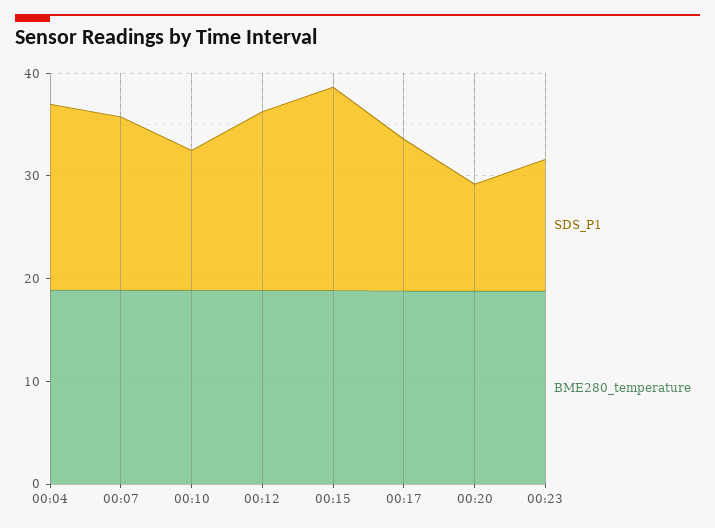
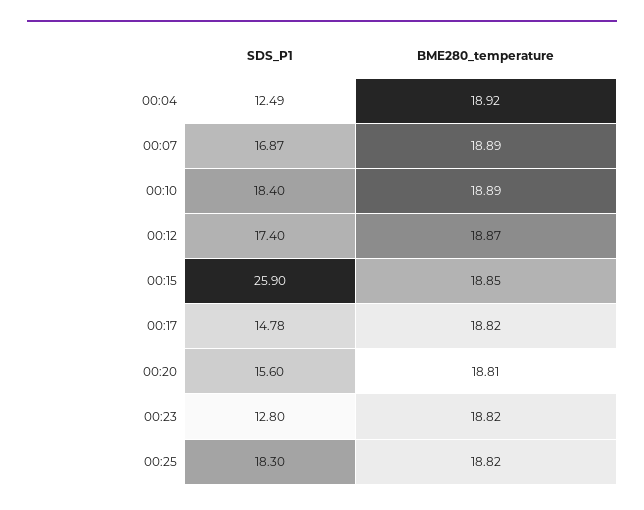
SDS_P1, 00:04: 18 -> 12.49
SDS_P1, 00:10: 14 -> 18.4
SDS_P1, 00:15: 20 -> 25.9
SDS_P1, 00:20: 10 -> 15.6
SDS_P1, 00:25: none -> 18.3
BME280_temperature, 00:25: none -> 18.82

